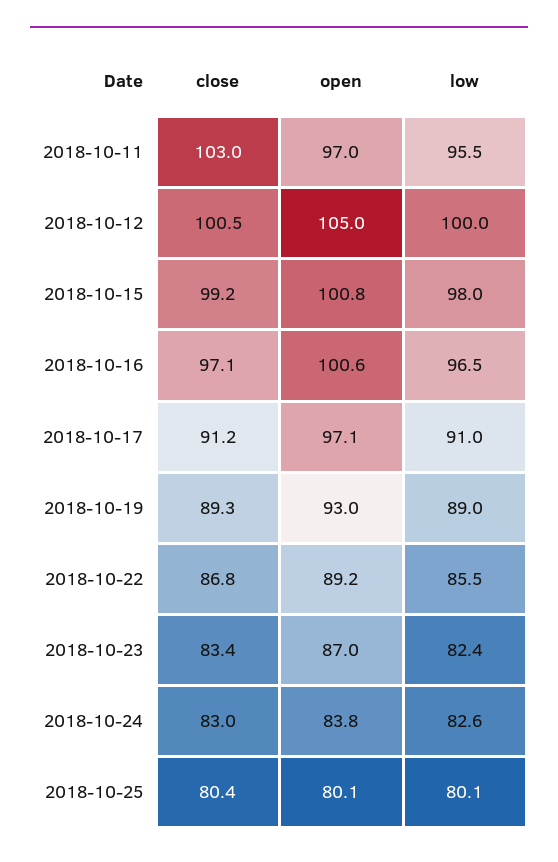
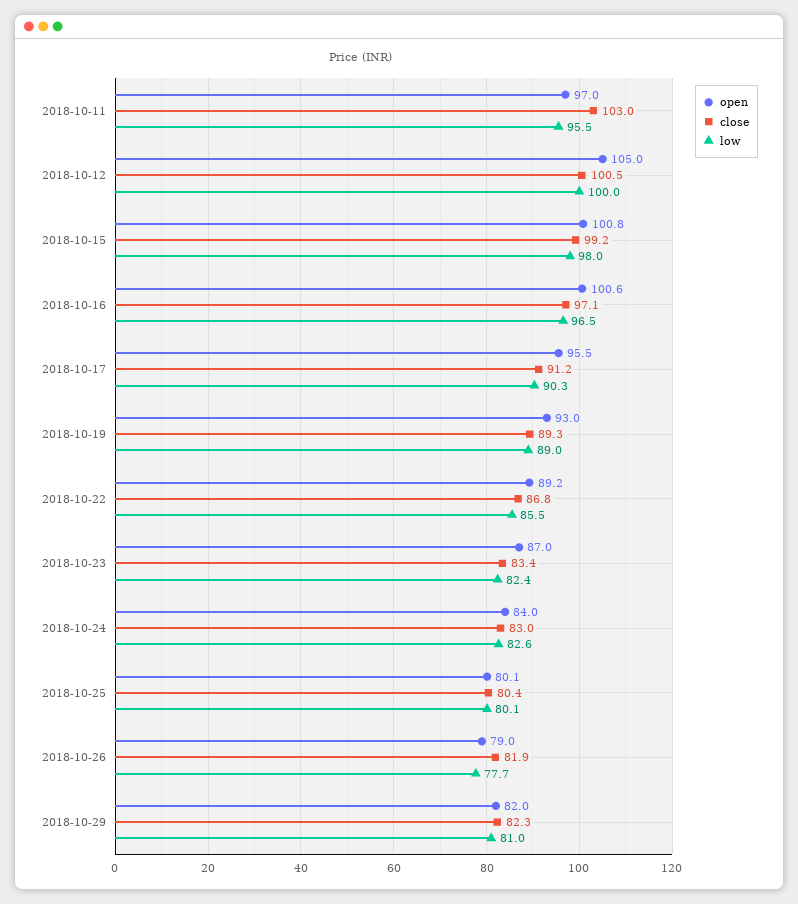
open, 2018-10-17: 97.1 -> 95.5
low, 2018-10-17: 91 -> 90.3
open, 2018-10-24: 83.8 -> 84
open, 2018-10-26: none -> 79
close, 2018-10-26: none -> 81.9
low, 2018-10-26: none -> 77.7
open, 2018-10-29: none -> 82
close, 2018-10-29: none -> 82.3
low, 2018-10-29: none -> 81

